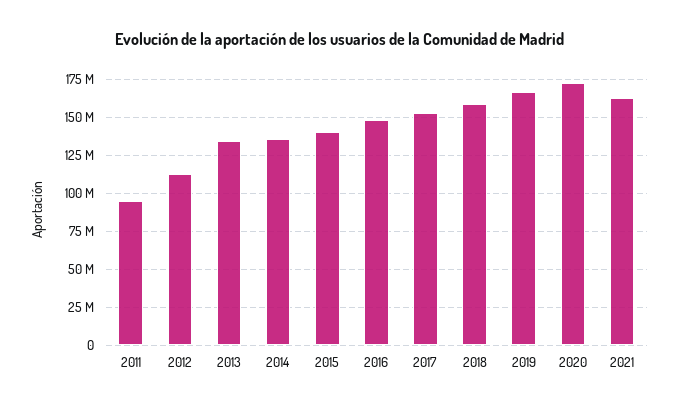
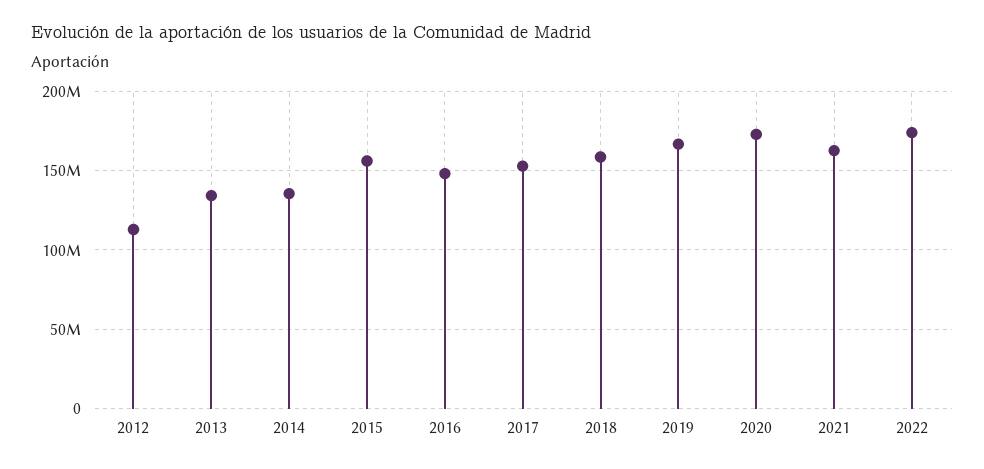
2011: 95000000 -> none
2015: 140000000 -> 155000000
2022: none -> 175000000

